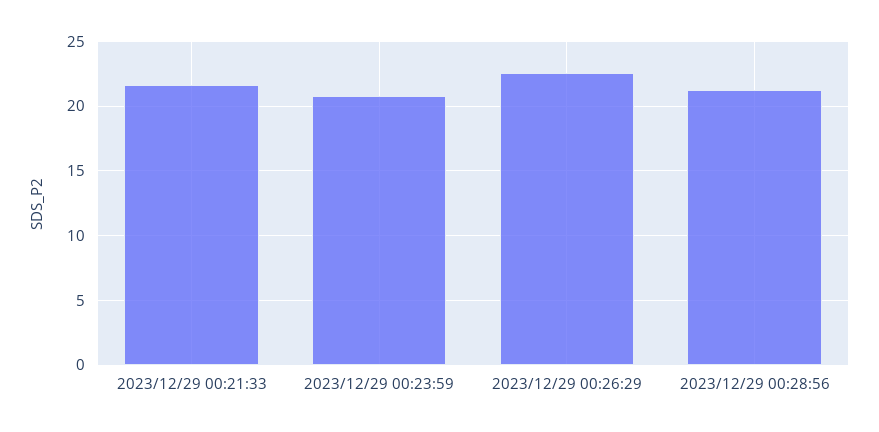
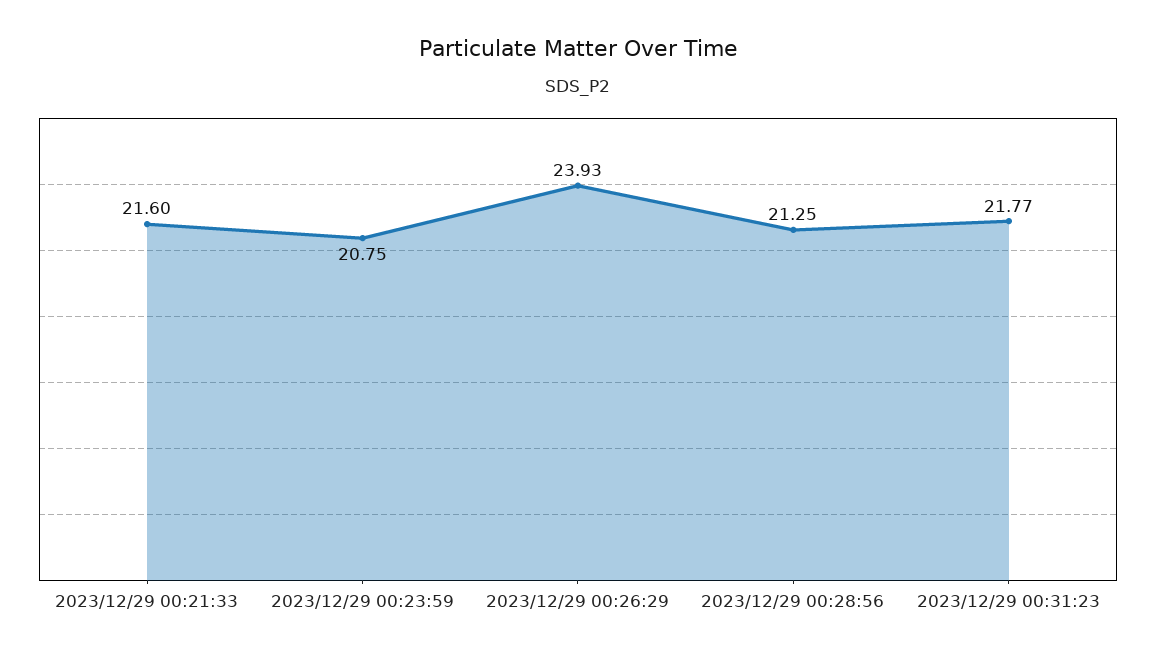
2023/12/29 00:26:29: 22.5 -> 23.93
2023/12/29 00:31:23: none -> 21.77

